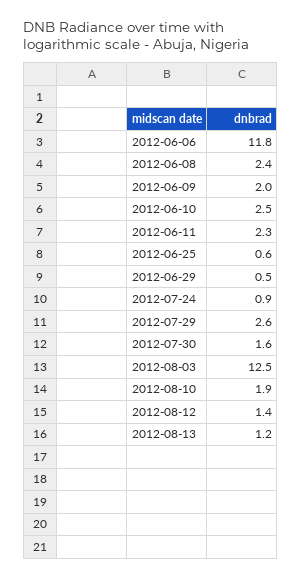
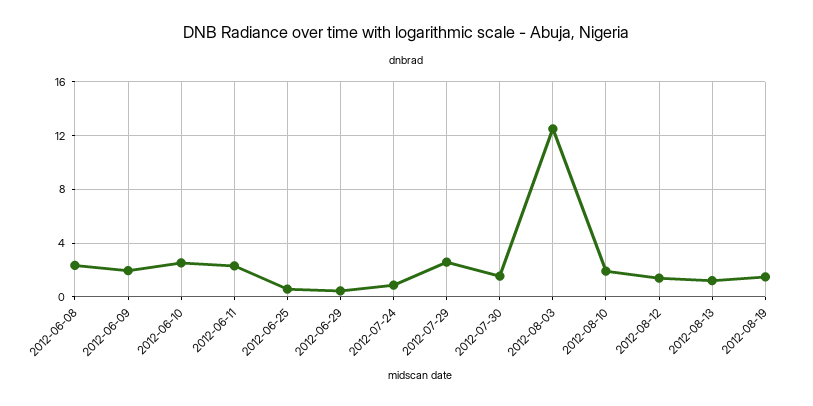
2012-06-06: 11.8 -> none
2012-08-19: none -> 1.5

